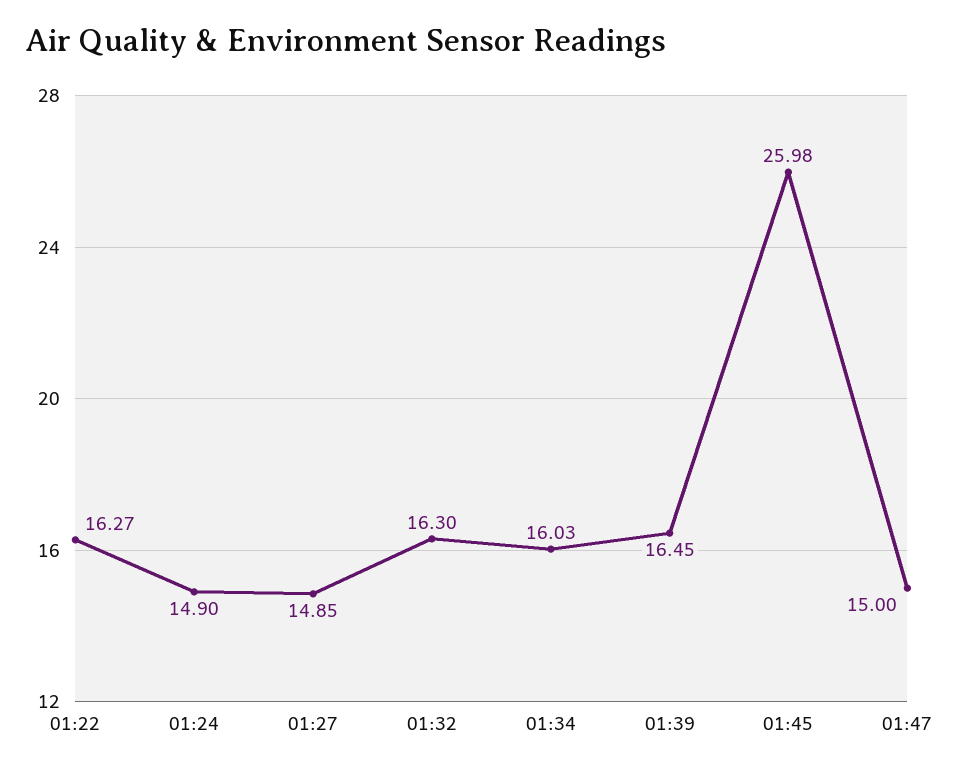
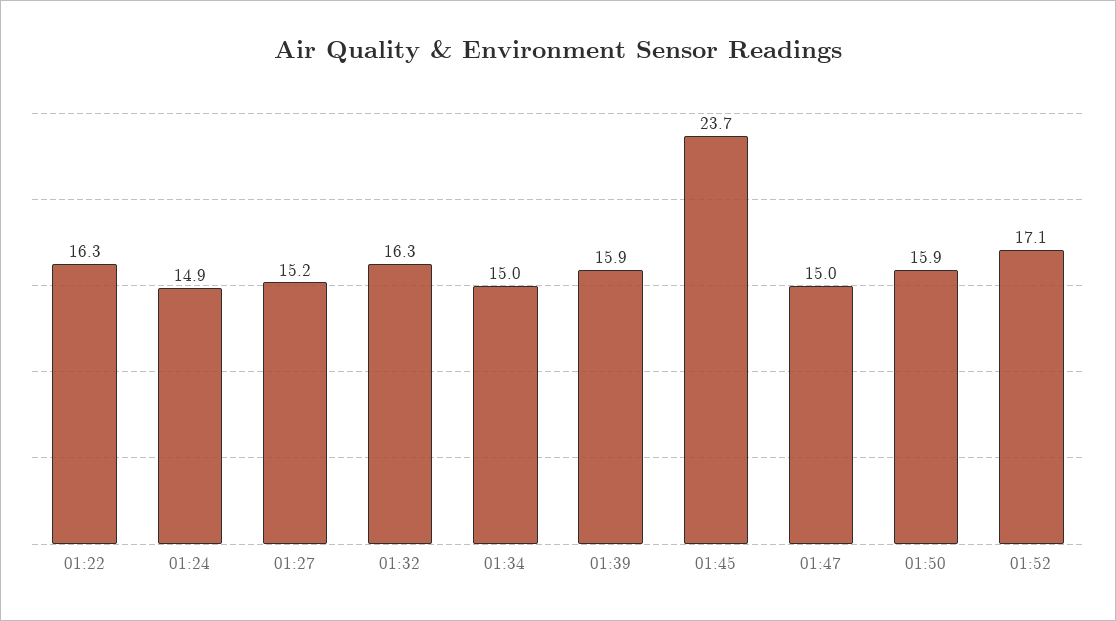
01:27: 14.85 -> 15.2
01:34: 16.03 -> 15
01:39: 16.45 -> 15.9
01:45: 25.98 -> 23.7
01:50: none -> 15.9
01:52: none -> 17.1

